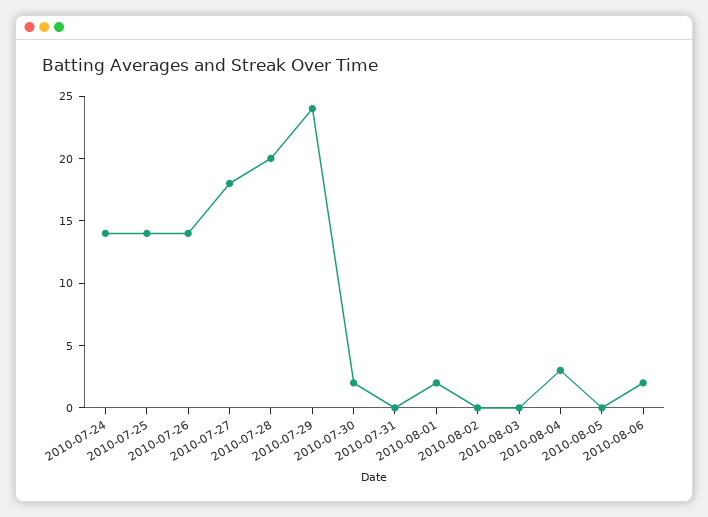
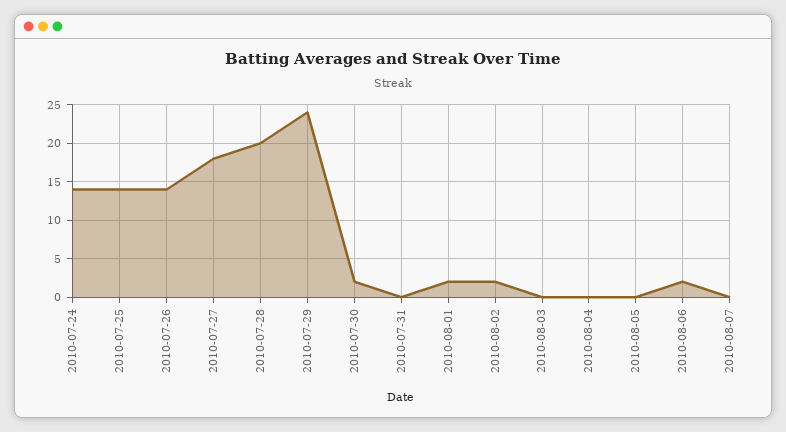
2010-08-02: 0 -> 2
2010-08-04: 3 -> 0
2010-08-07: none -> 0

